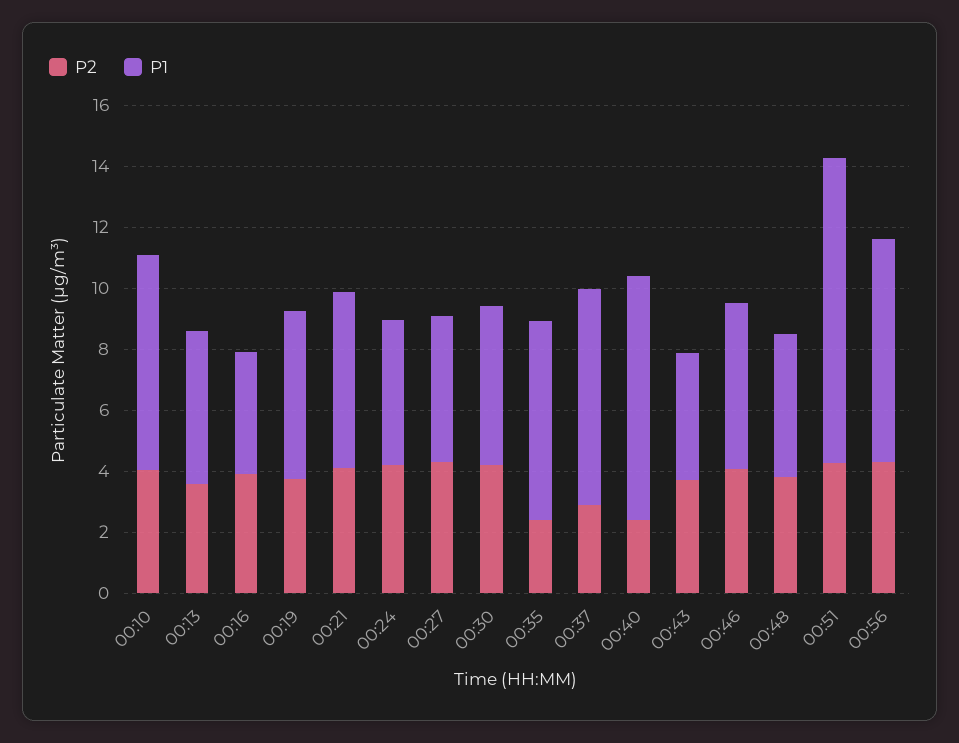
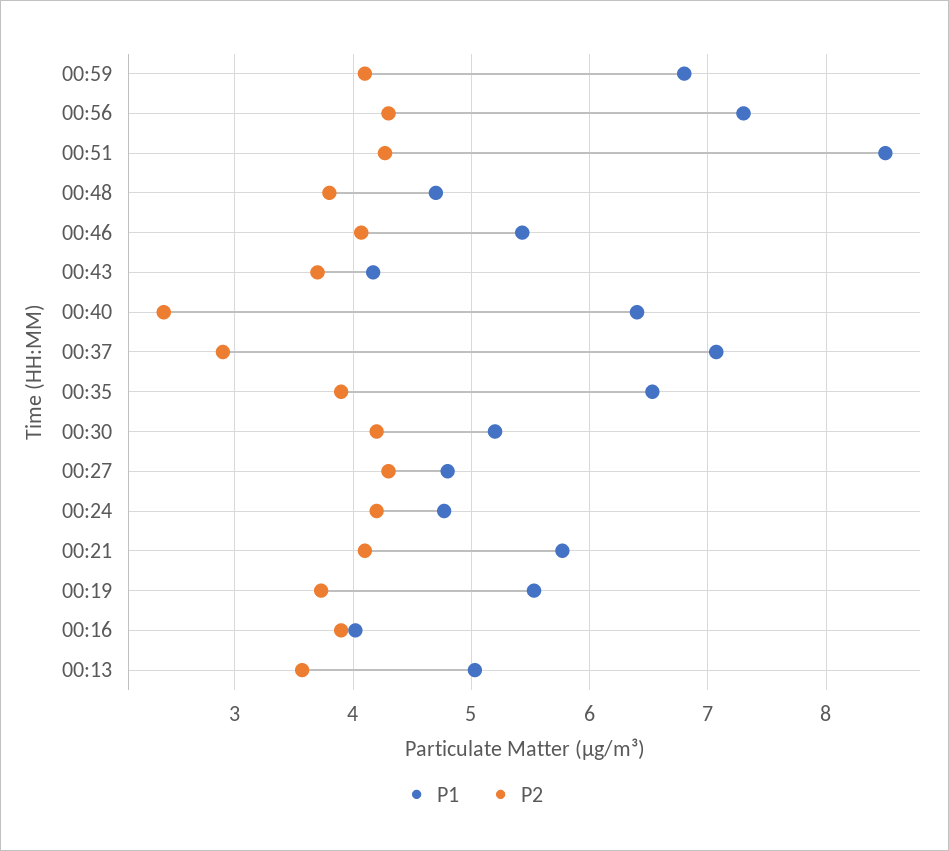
P2, 00:10: 4 -> none
P1, 00:10: 7 -> none
P2, 00:35: 2.5 -> 3.9
P1, 00:40: 8 -> 6.4
P1, 00:51: 10 -> 8.5
P1, 00:59: none -> 6.8
P2, 00:59: none -> 4.1

